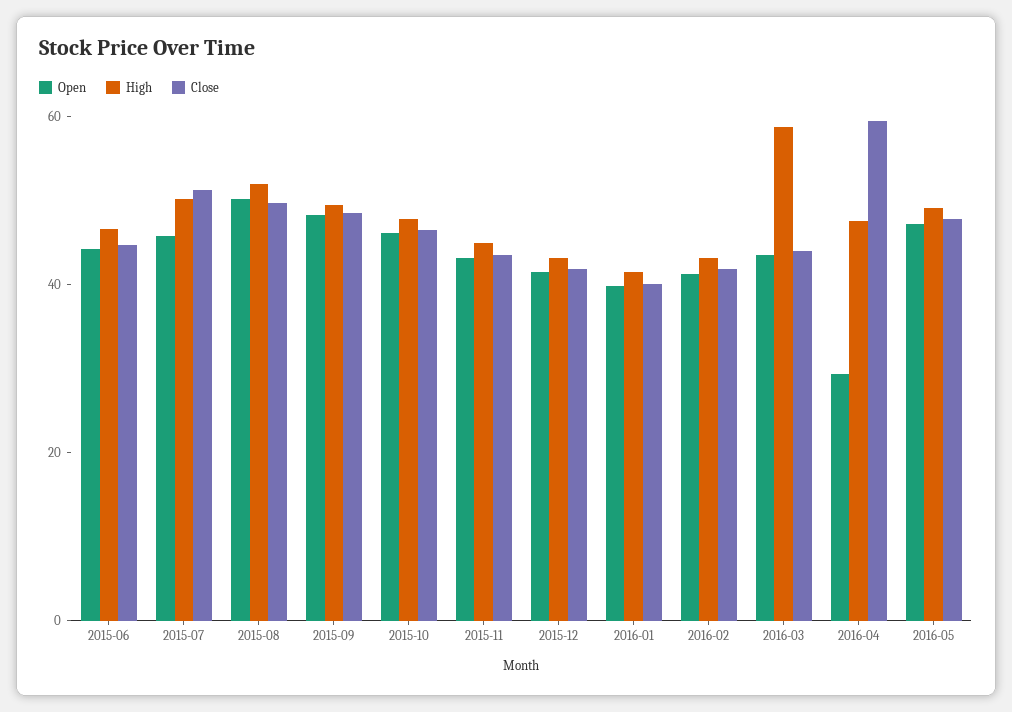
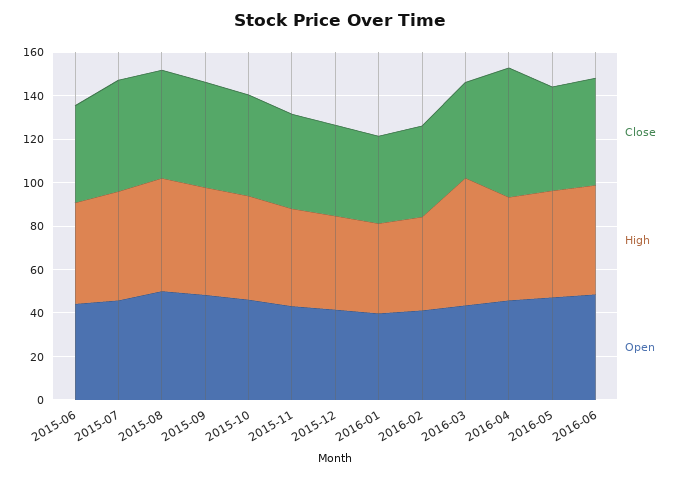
Open, 2016-04: 30 -> 45
Close, 2016-06: none -> 50
High, 2016-06: none -> 50
Open, 2016-06: none -> 50

